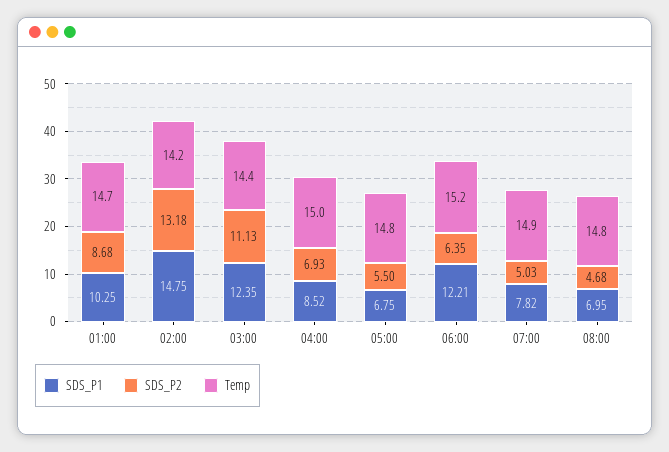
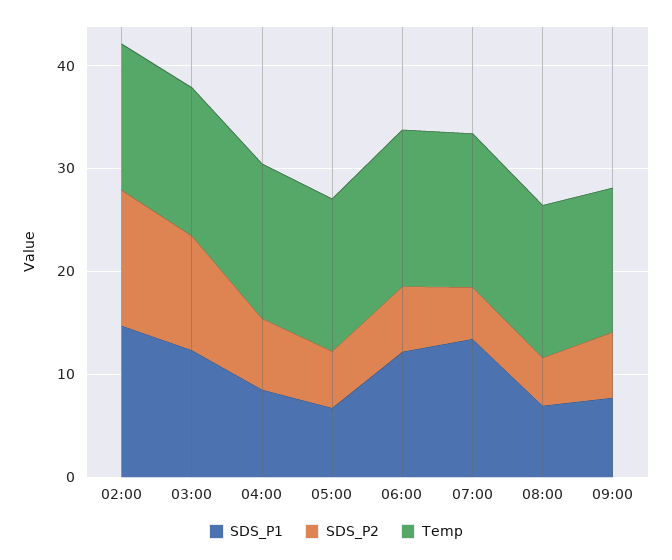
SDS_P1, 01:00: 10.25 -> none
SDS_P2, 01:00: 8.68 -> none
Temp, 01:00: 14.7 -> none
SDS_P1, 07:00: 7.82 -> 14
SDS_P1, 09:00: none -> 8
SDS_P2, 09:00: none -> 6
Temp, 09:00: none -> 14

